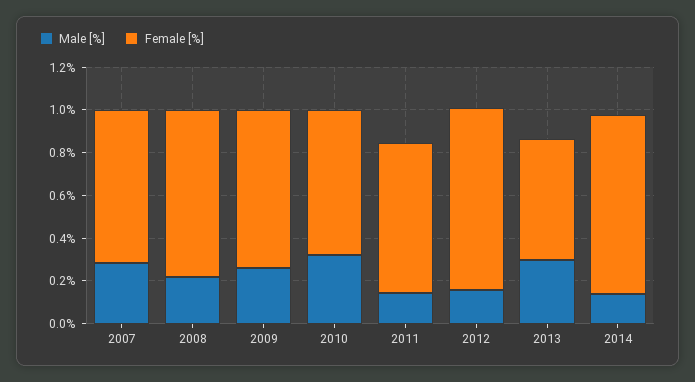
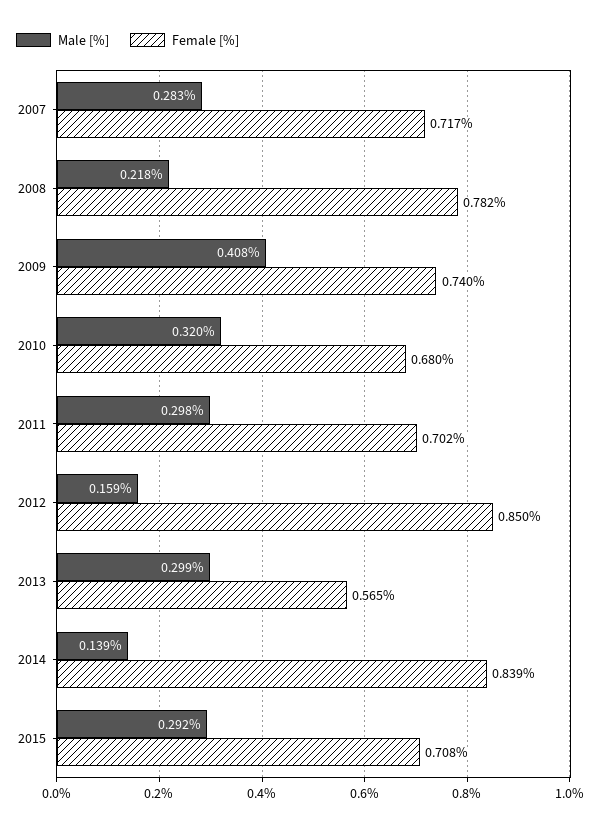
Male [%], 2009: 0.25 -> 0.408
Male [%], 2011: 0.15 -> 0.298
Male [%], 2015: none -> 0.292
Female [%], 2015: none -> 0.708

